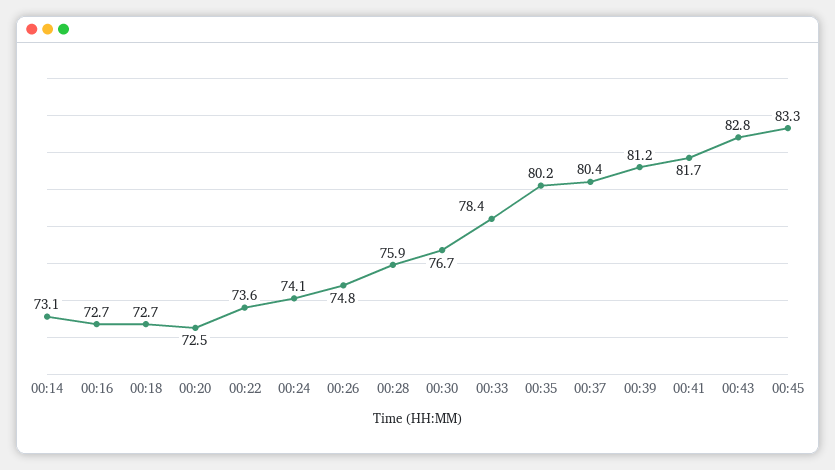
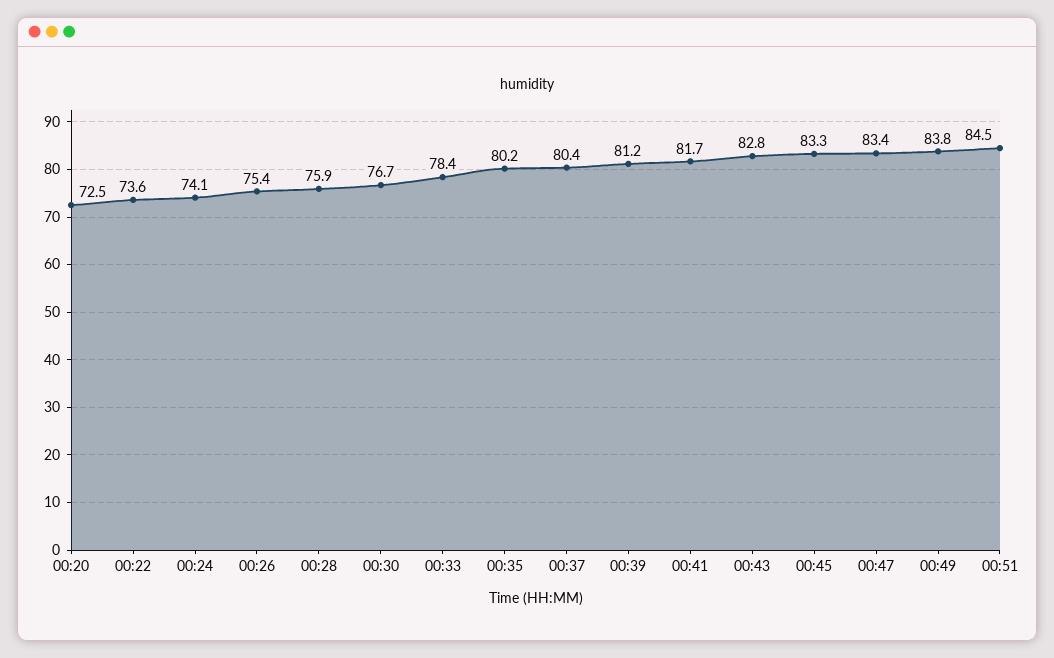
00:14: 73.1 -> none
00:16: 72.7 -> none
00:18: 72.7 -> none
00:26: 74.8 -> 75.4
00:47: none -> 83.4
00:49: none -> 83.8
00:51: none -> 84.5

